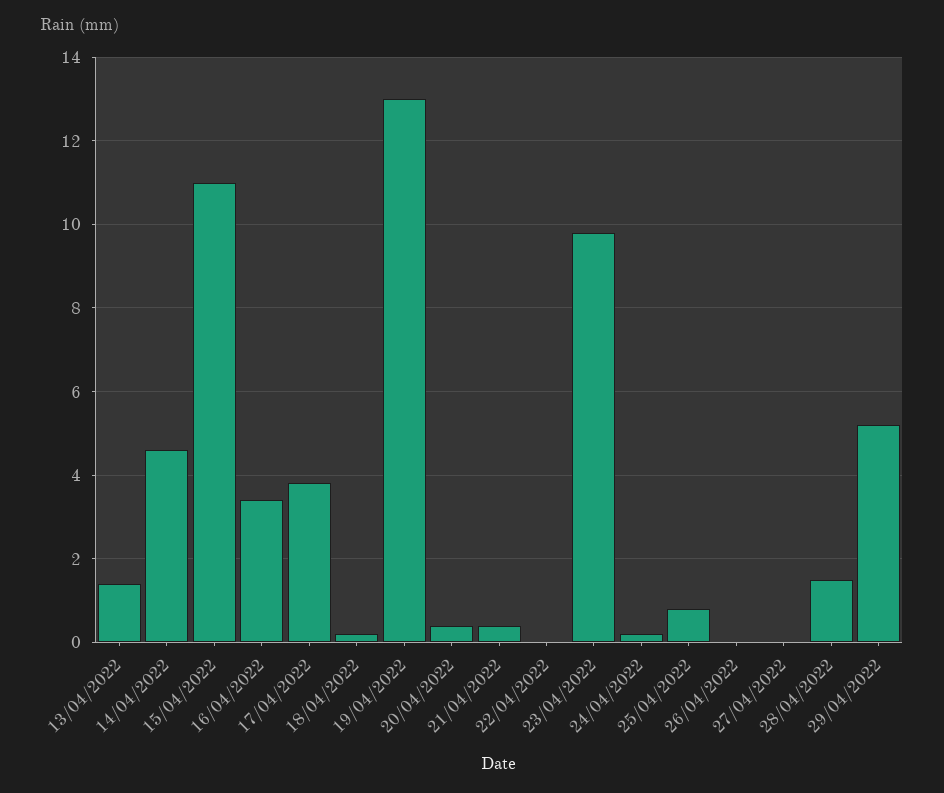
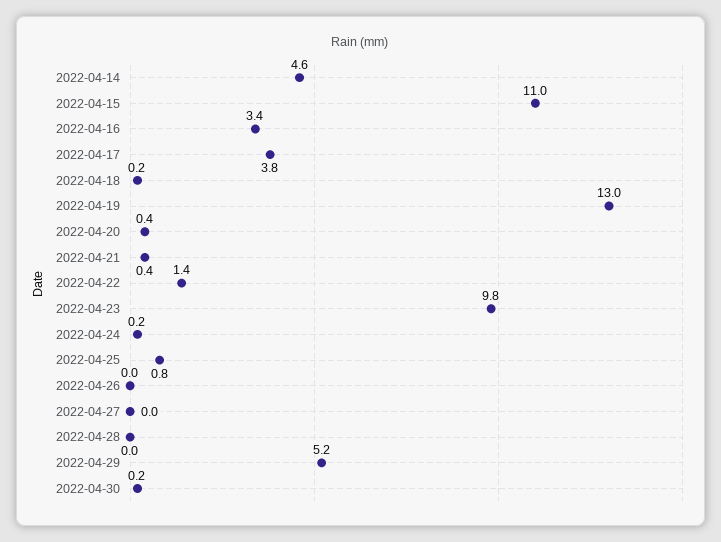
13/04/2022: 1.5 -> none
22/04/2022: 0 -> 1.4
28/04/2022: 1.5 -> 0
2022-04-30: none -> 0.2

